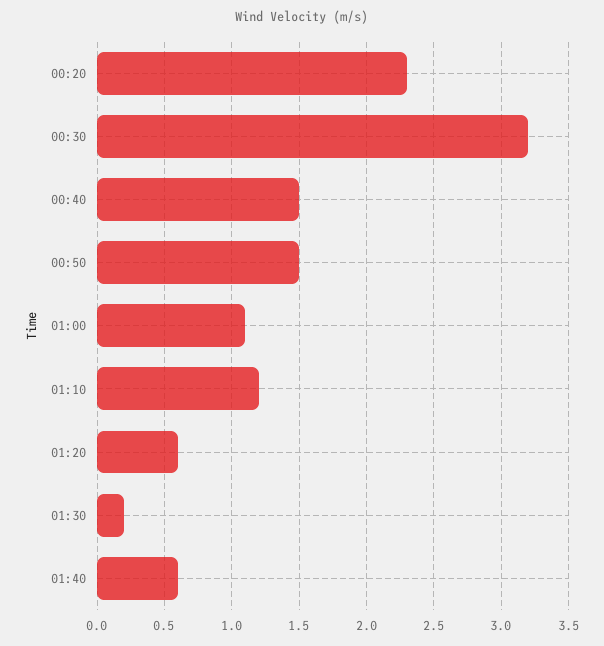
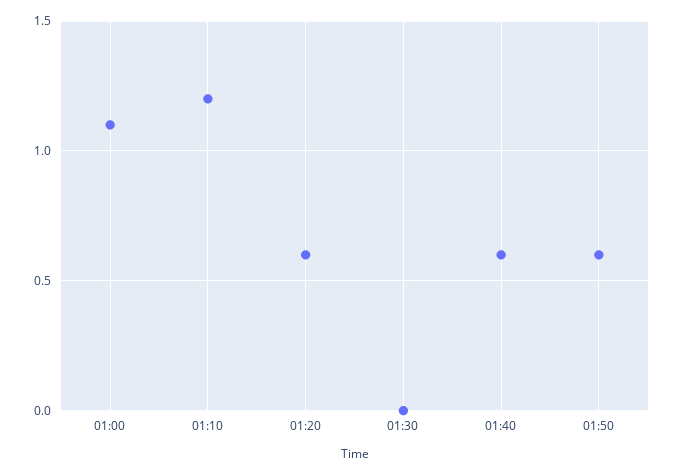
00:20: 2.3 -> none
00:30: 3.2 -> none
00:40: 1.5 -> none
00:50: 1.5 -> none
01:30: 0.2 -> 0
01:50: none -> 0.6

